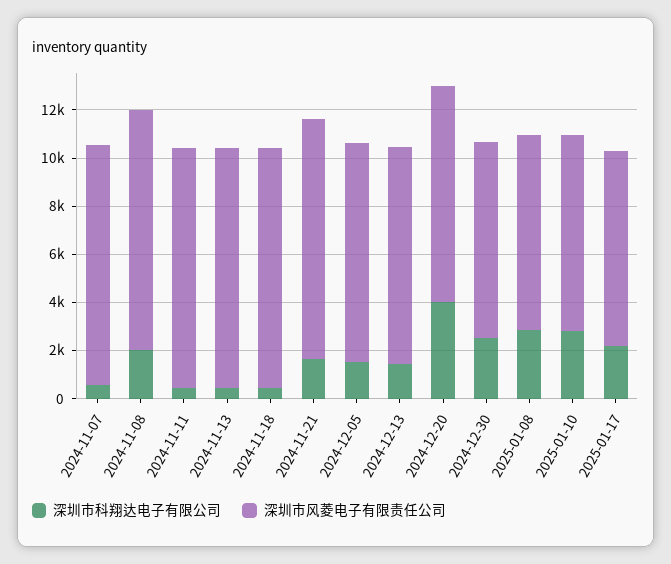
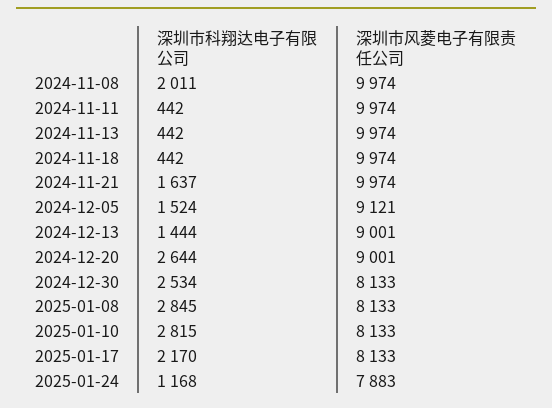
深圳市科翔达电子有限公司, 2024-11-07: 500 -> none
深圳市风菱电子有限责任公司, 2024-11-07: 10000 -> none
深圳市科翔达电子有限公司, 2024-12-20: 4000 -> 2644
深圳市科翔达电子有限公司, 2025-01-24: none -> 1168
深圳市风菱电子有限责任公司, 2025-01-24: none -> 7883

